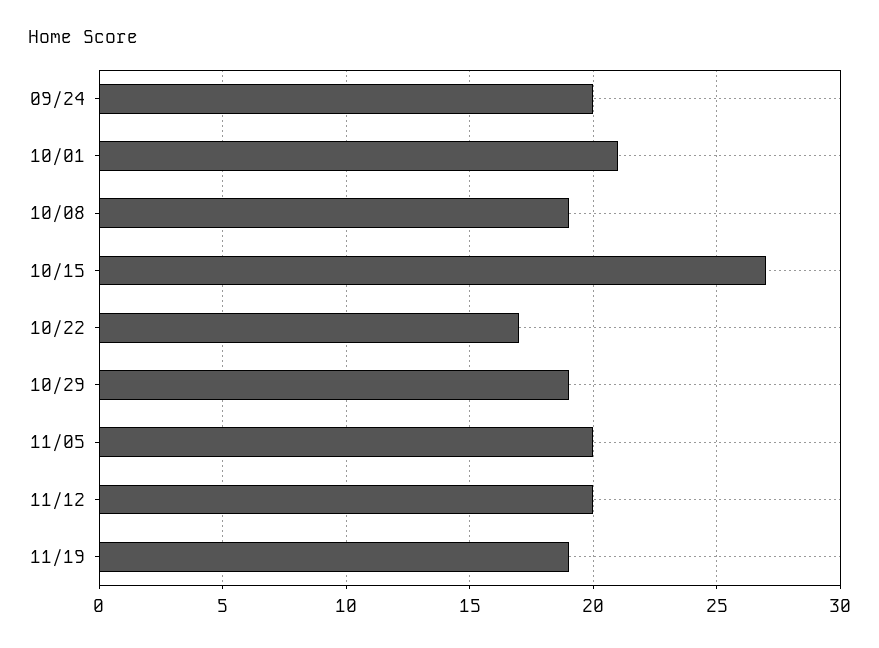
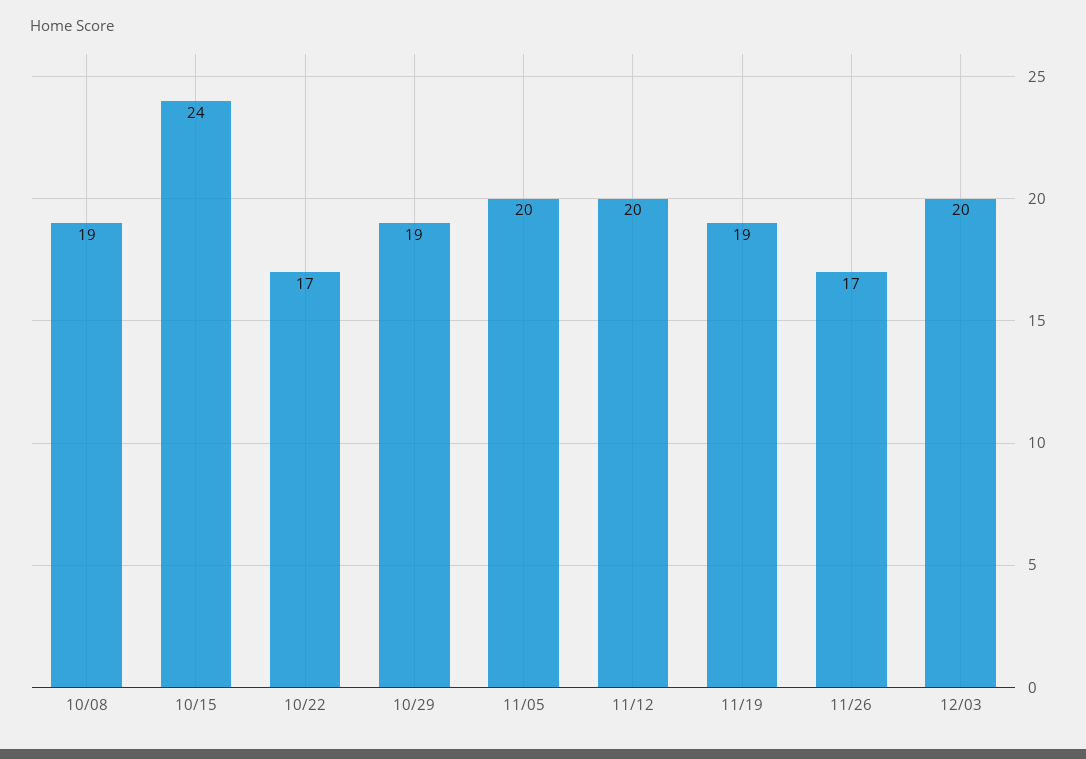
09/24: 20 -> none
10/01: 21 -> none
10/15: 27 -> 24
11/26: none -> 17
12/03: none -> 20

